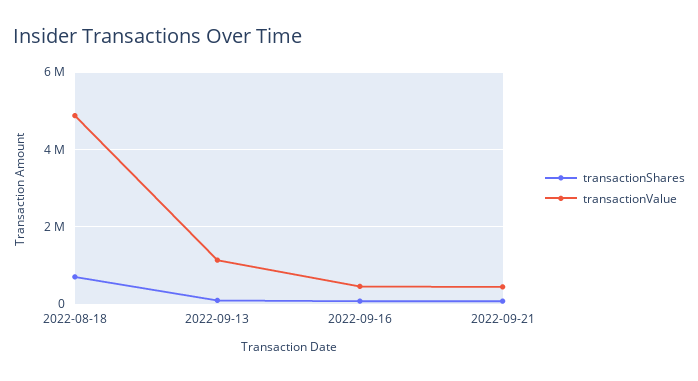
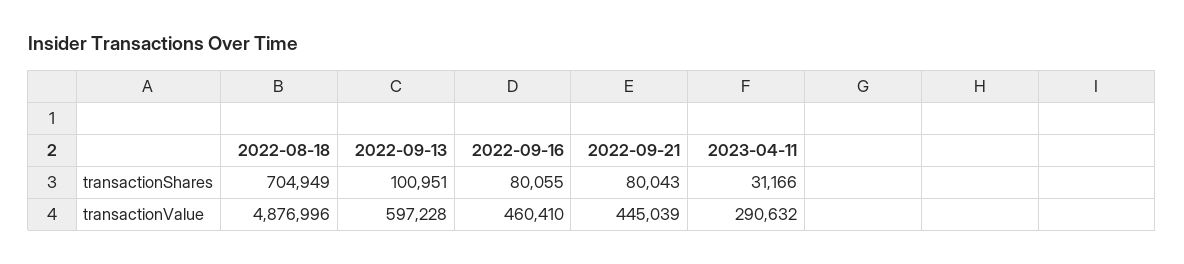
transactionValue, 2022-09-13: 1200000 -> 597228
transactionShares, 2023-04-11: none -> 31166
transactionValue, 2023-04-11: none -> 290632

